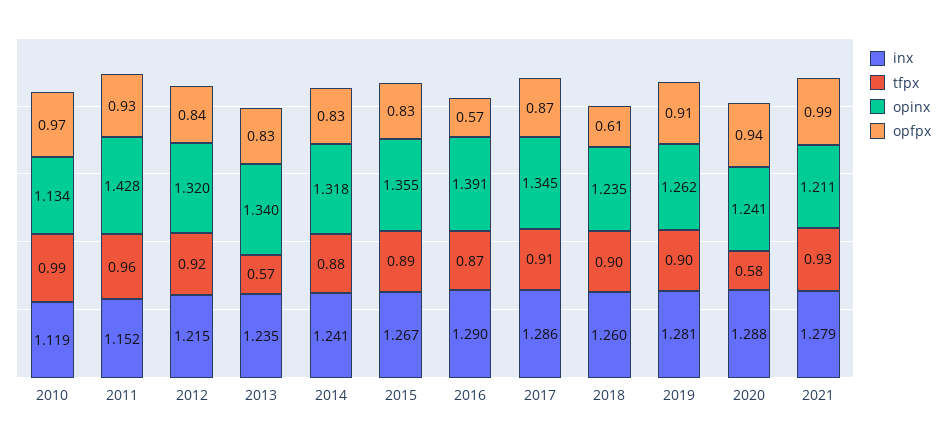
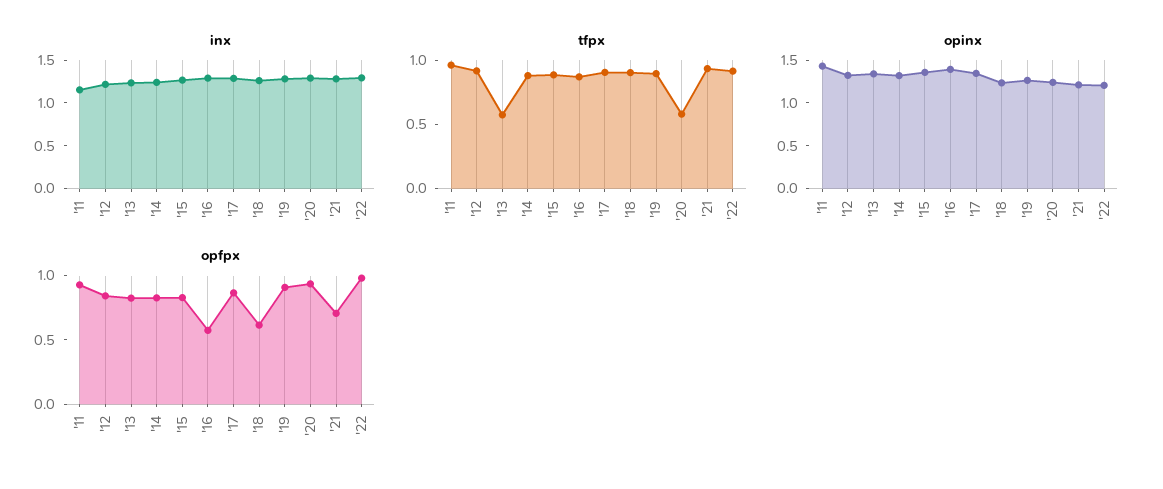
inx, 2010: 1.119 -> none
tfpx, 2010: 0.99 -> none
opinx, 2010: 1.134 -> none
opfpx, 2010: 0.97 -> none
opfpx, 2021: 0.99 -> 0.7
inx, '22: none -> 1.3
tfpx, '22: none -> 0.9
opinx, '22: none -> 1.2
opfpx, '22: none -> 1

